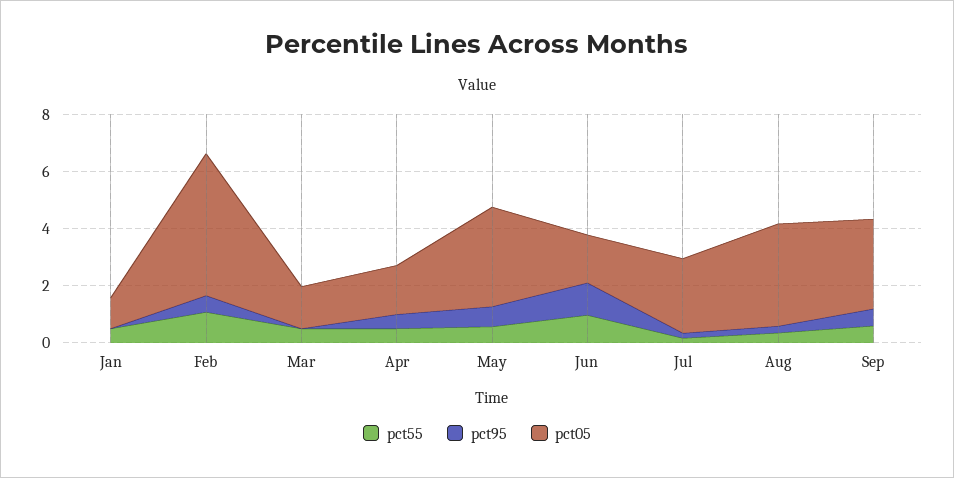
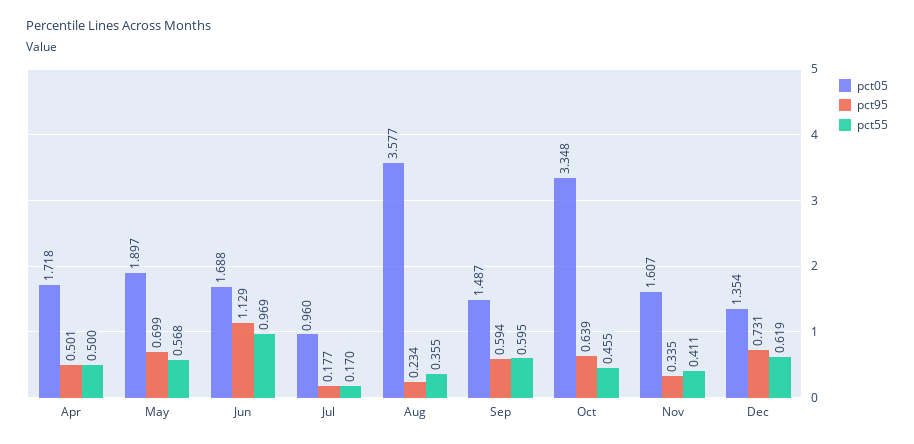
pct55, Jan: 0.5 -> none
pct95, Jan: 0 -> none
pct05, Jan: 1 -> none
pct55, Feb: 1 -> none
pct95, Feb: 0.5 -> none
pct05, Feb: 5 -> none
pct55, Mar: 0.5 -> none
pct95, Mar: 0 -> none
pct05, Mar: 1.5 -> none
pct05, May: 3.5 -> 1.897
pct05, Jul: 2.5 -> 0.96
pct05, Sep: 3 -> 1.487
pct05, Oct: none -> 3.348
pct95, Oct: none -> 0.639
pct55, Oct: none -> 0.455
pct05, Nov: none -> 1.607
pct95, Nov: none -> 0.335
pct55, Nov: none -> 0.411
pct05, Dec: none -> 1.354
pct95, Dec: none -> 0.731
pct55, Dec: none -> 0.619

